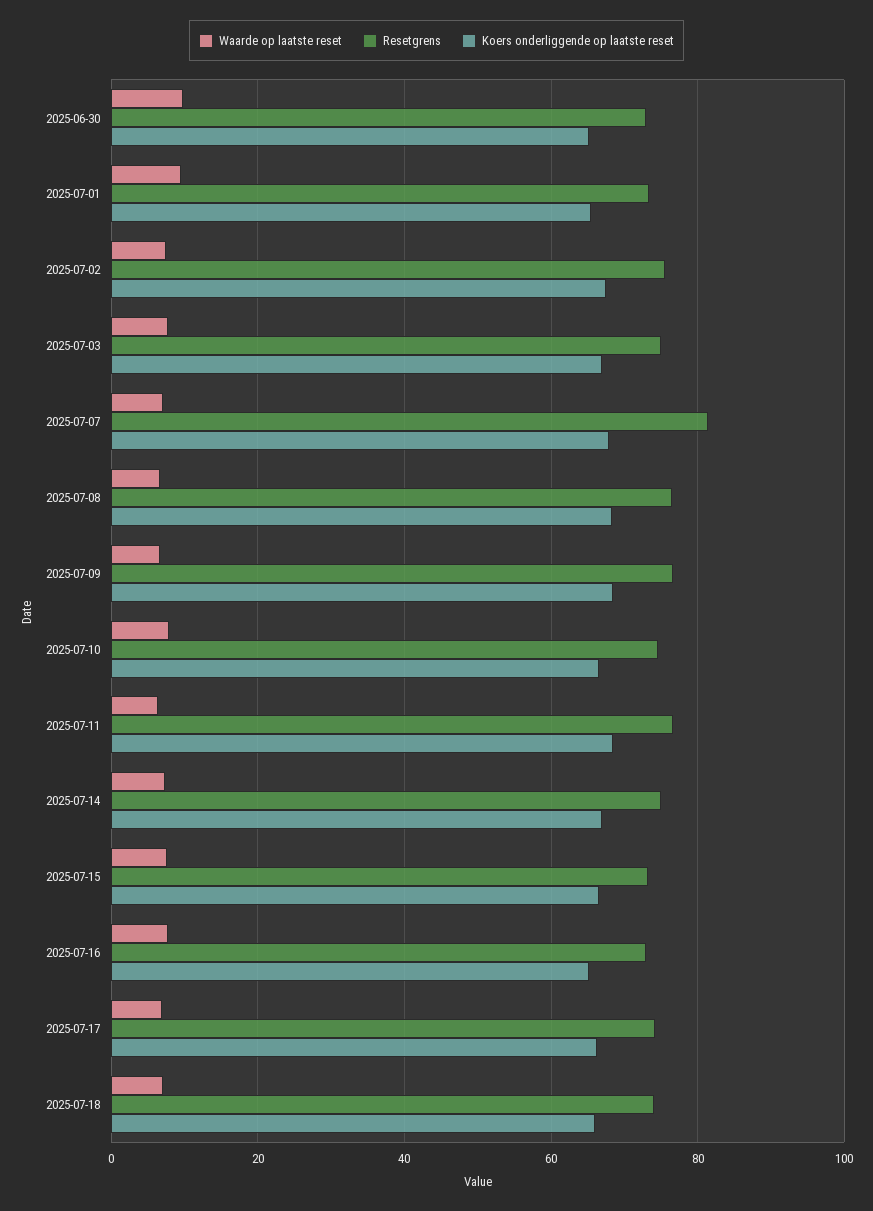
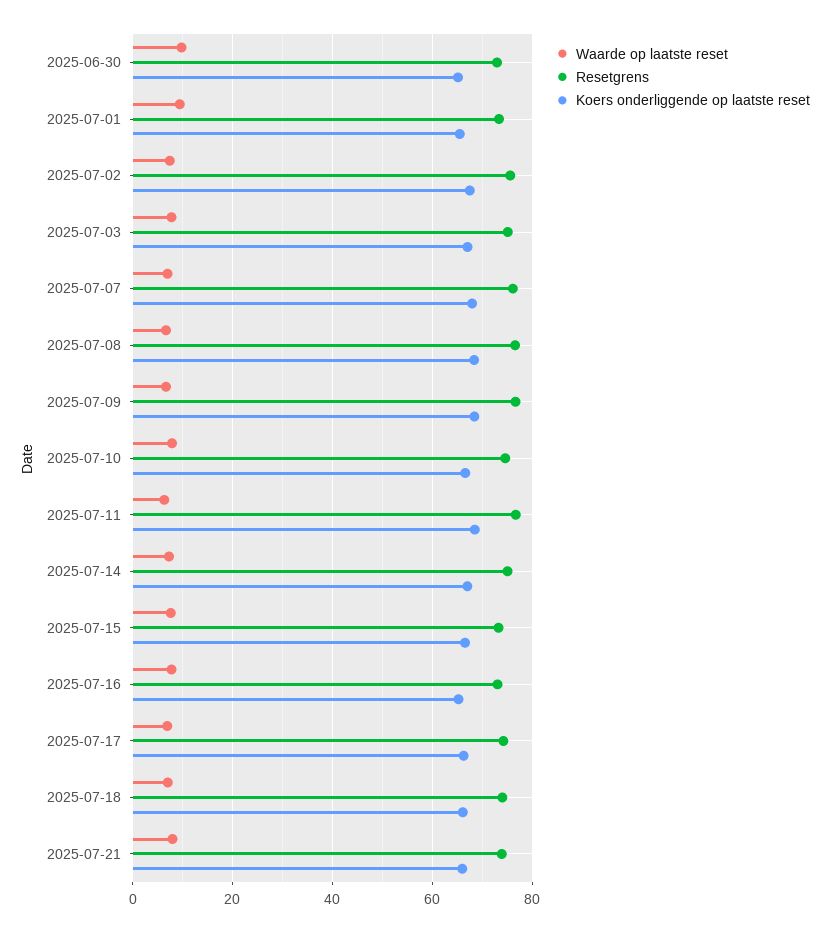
Resetgrens, 2025-07-07: 82 -> 76
Waarde op laatste reset, 2025-07-21: none -> 8
Resetgrens, 2025-07-21: none -> 74
Koers onderliggende op laatste reset, 2025-07-21: none -> 66

